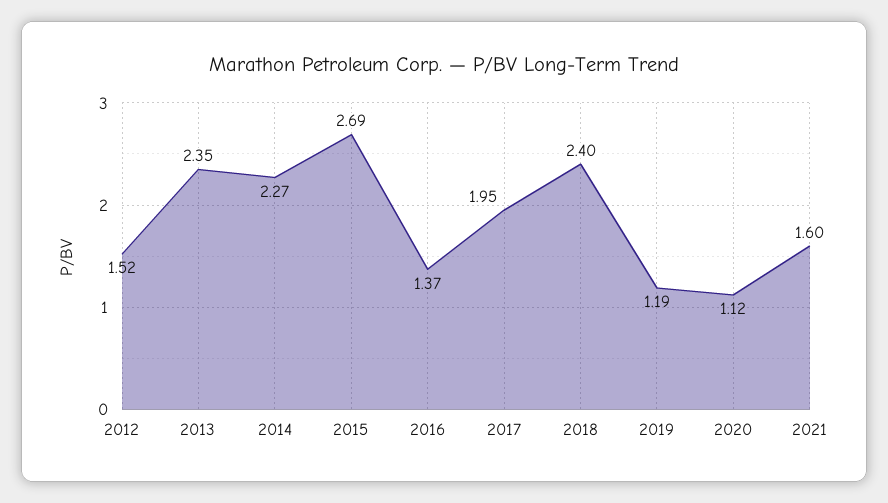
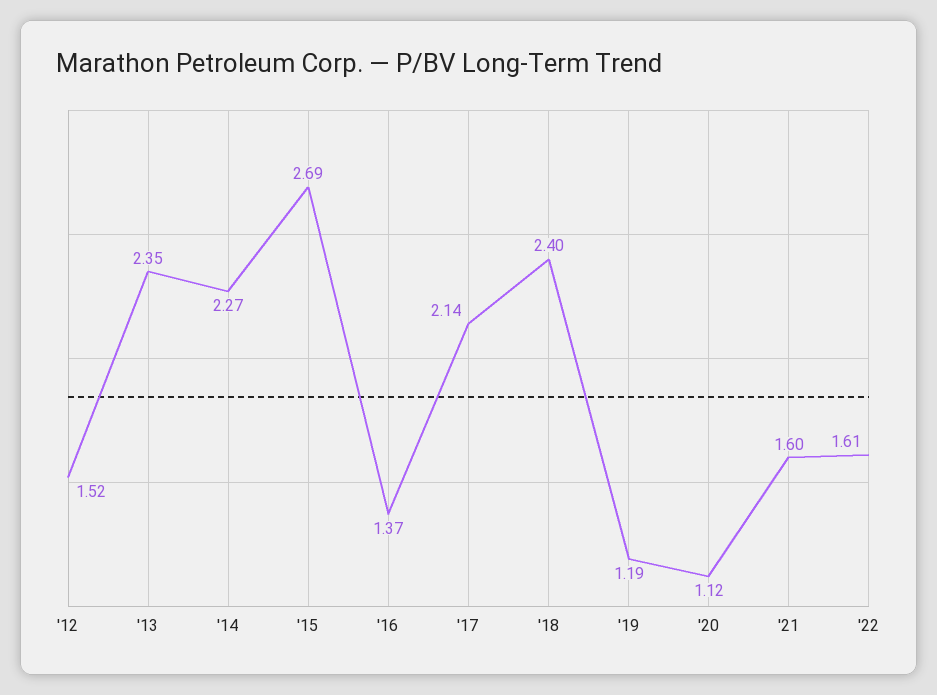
2017: 1.95 -> 2.14
'22: none -> 1.61

